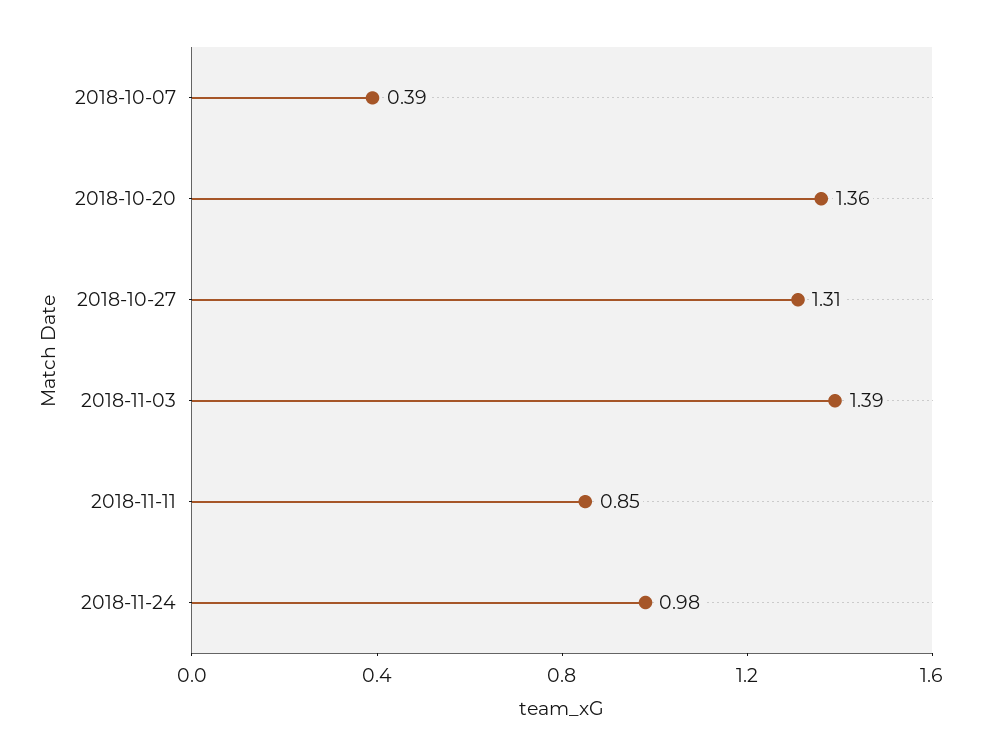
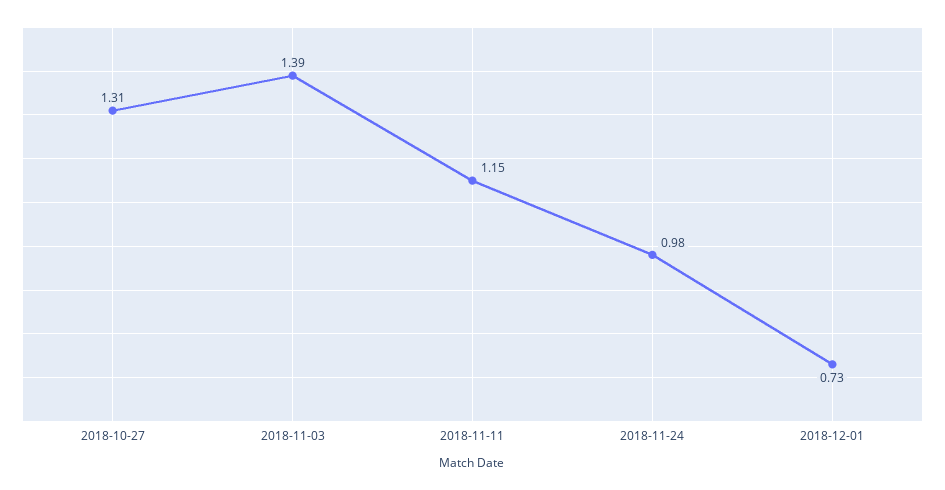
2018-10-07: 0.39 -> none
2018-10-20: 1.36 -> none
2018-11-11: 0.85 -> 1.15
2018-12-01: none -> 0.73

